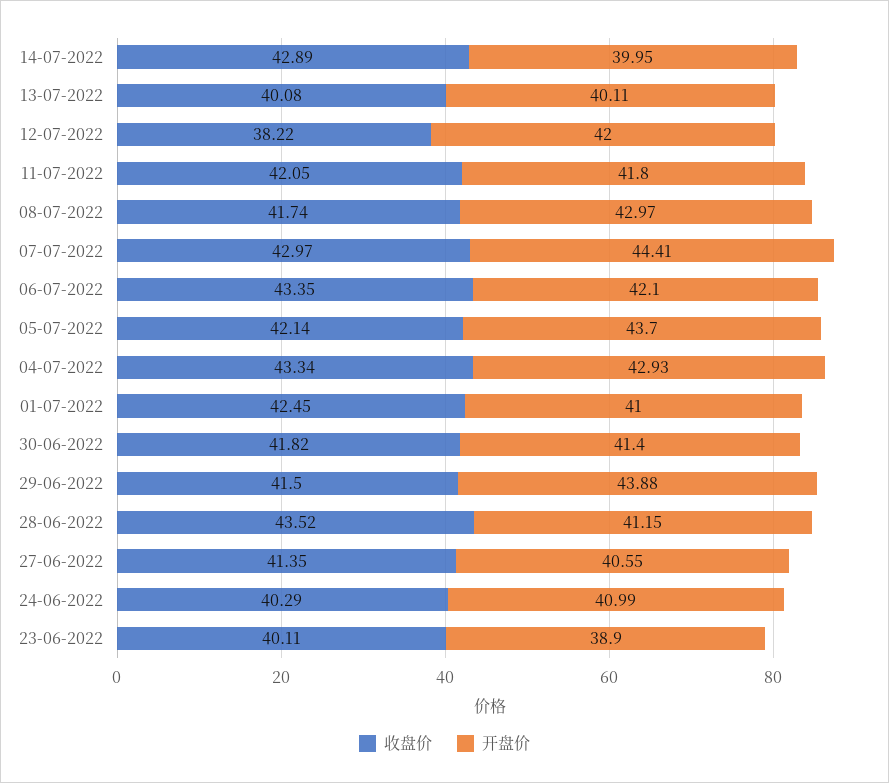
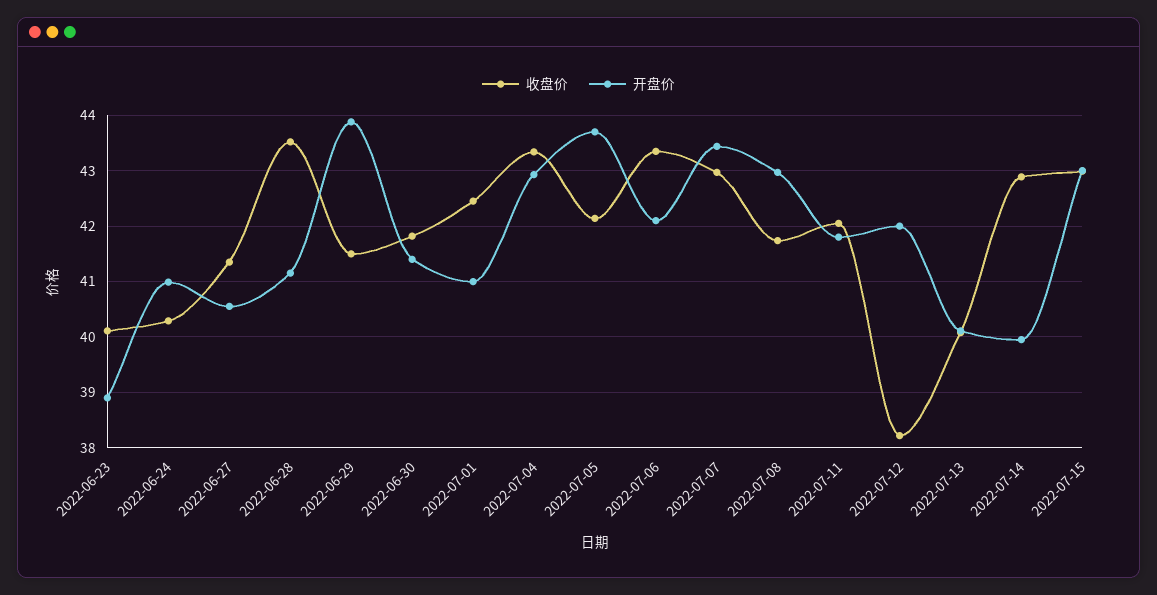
开盘价, 07-07-2022: 44.41 -> 43.4
收盘价, 2022-07-15: none -> 43
开盘价, 2022-07-15: none -> 43

